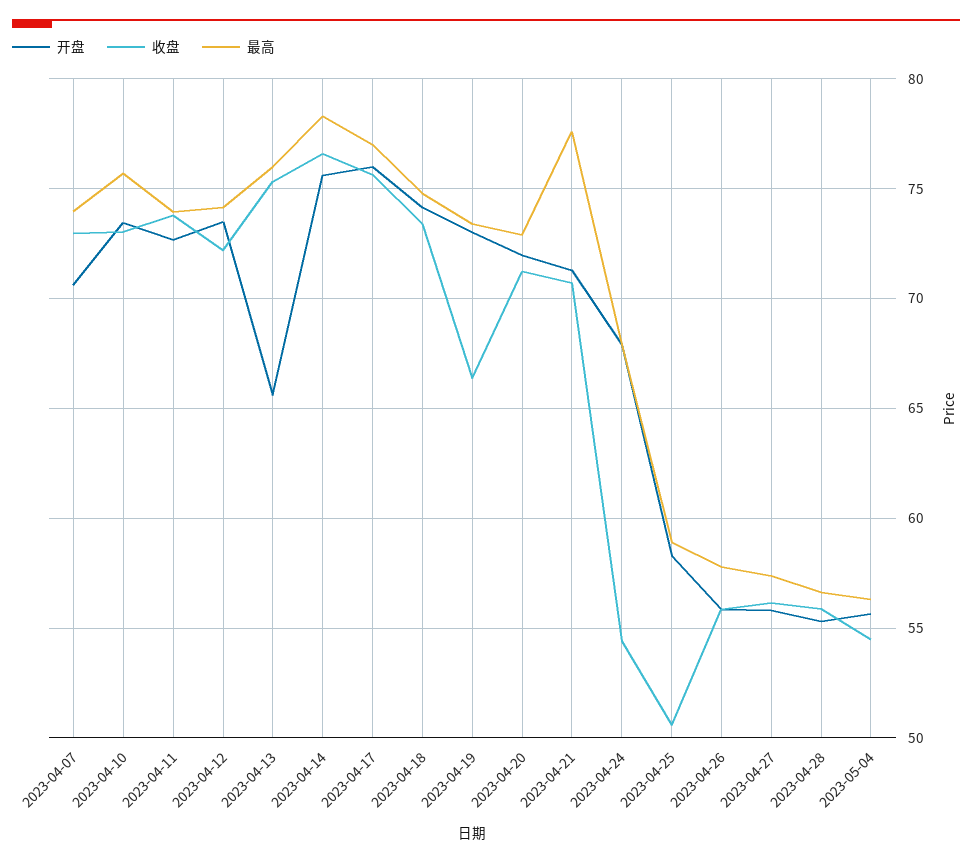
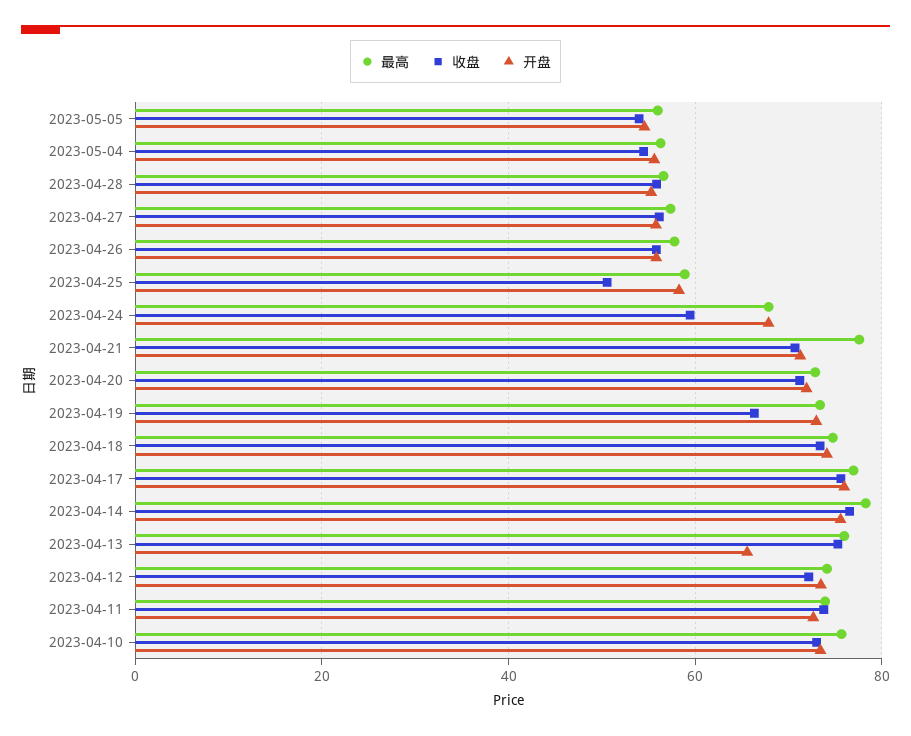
开盘, 2023-04-07: 70.5 -> none
收盘, 2023-04-07: 73 -> none
最高, 2023-04-07: 74 -> none
收盘, 2023-04-24: 54.5 -> 60
最高, 2023-05-05: none -> 56
收盘, 2023-05-05: none -> 54
开盘, 2023-05-05: none -> 54

